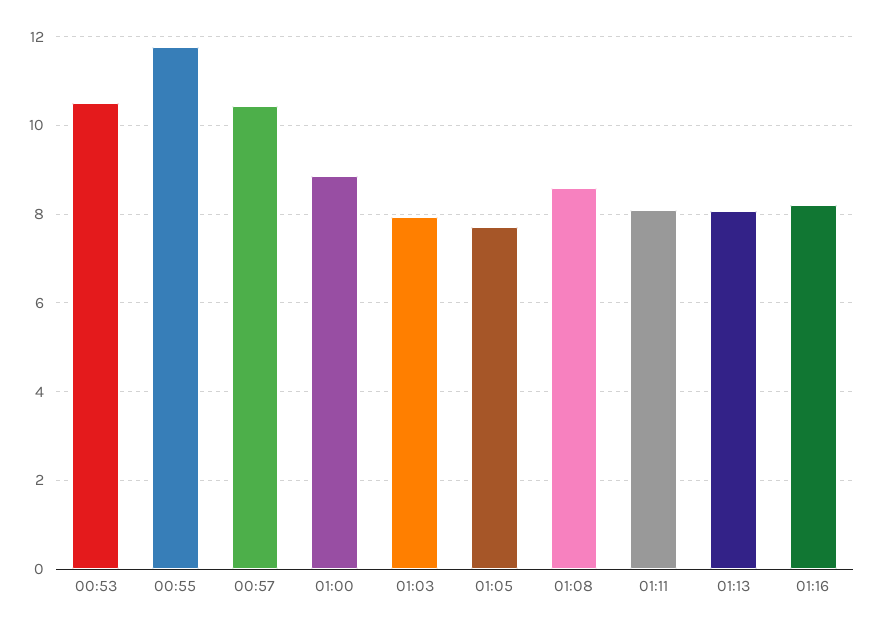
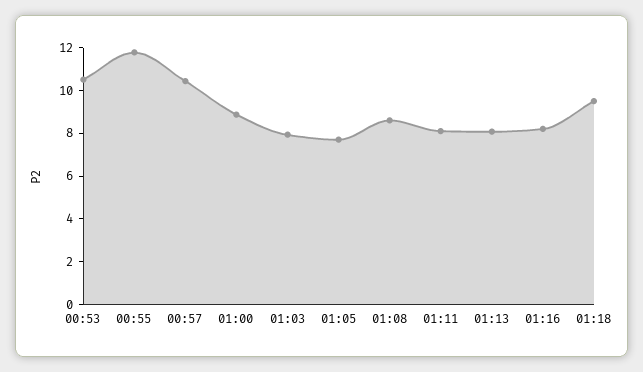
01:18: none -> 9.5

